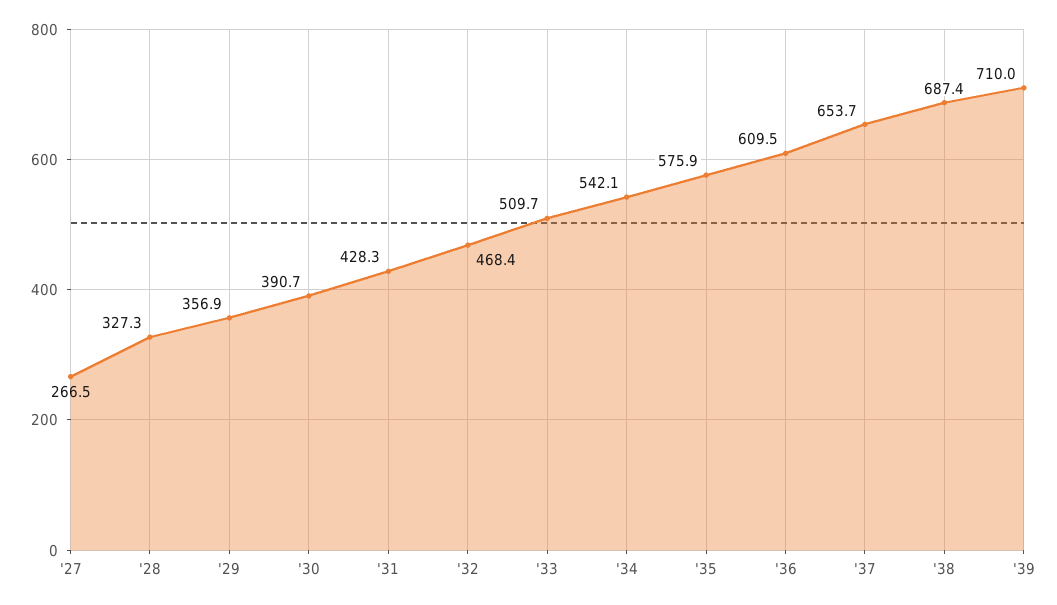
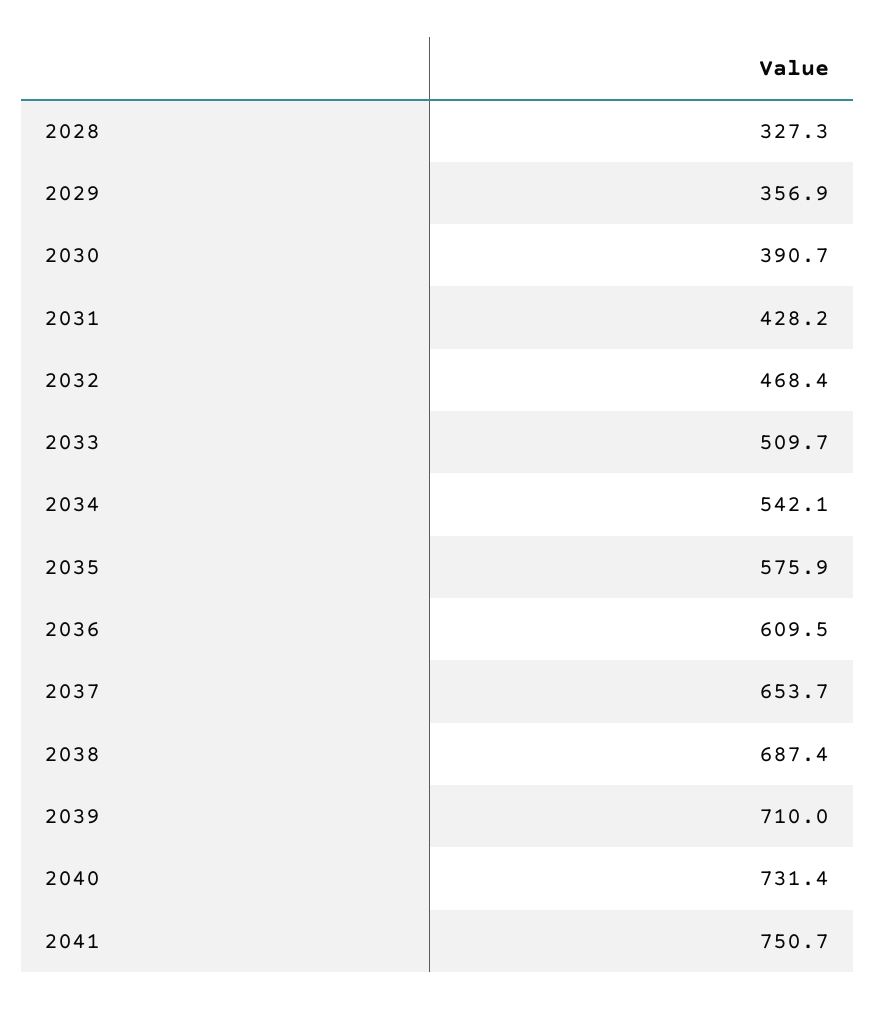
'27: 266.5 -> none
'31: 428.3 -> 428.2
2040: none -> 731.4
2041: none -> 750.7

